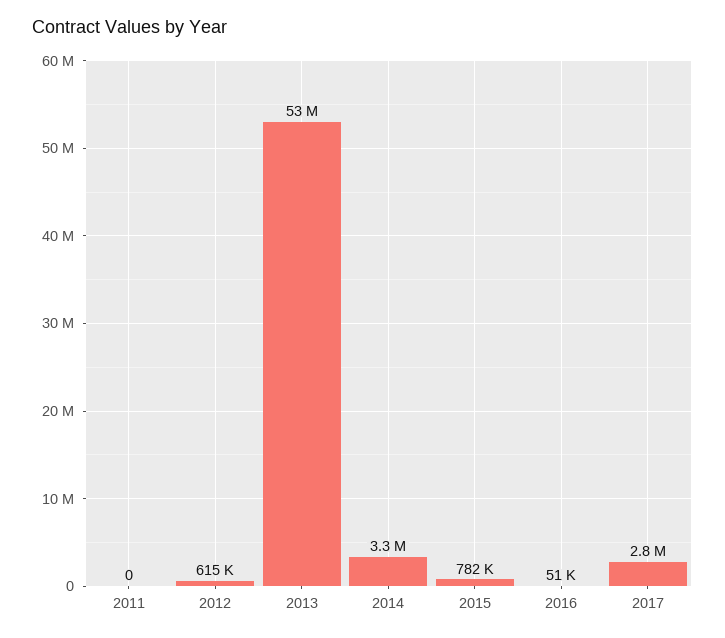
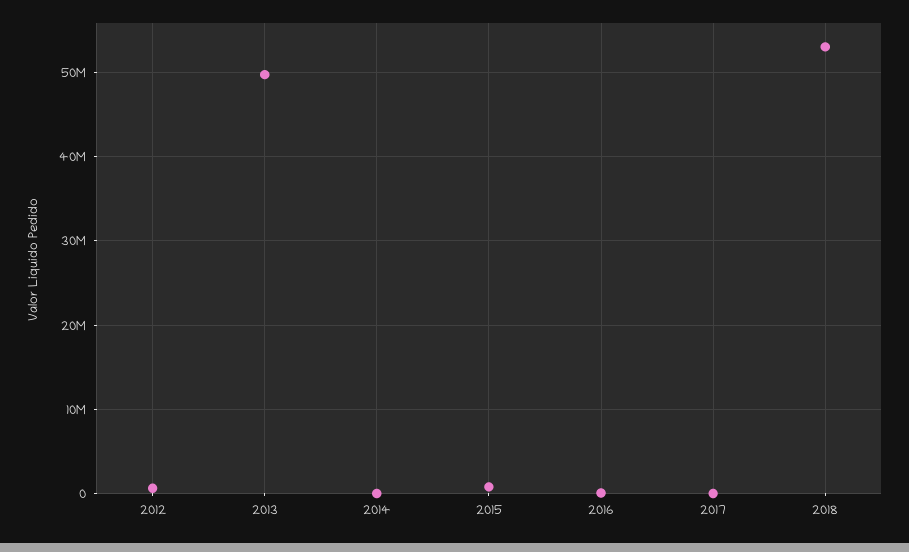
2011: 0 -> none
2013: 53000000 -> 50000000
2014: 3300000 -> 0
2017: 2800000 -> 0
2018: none -> 53000000

